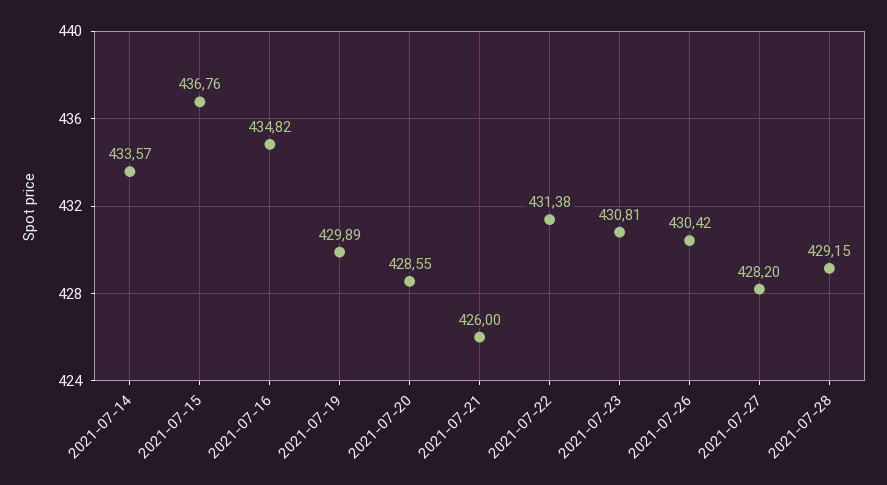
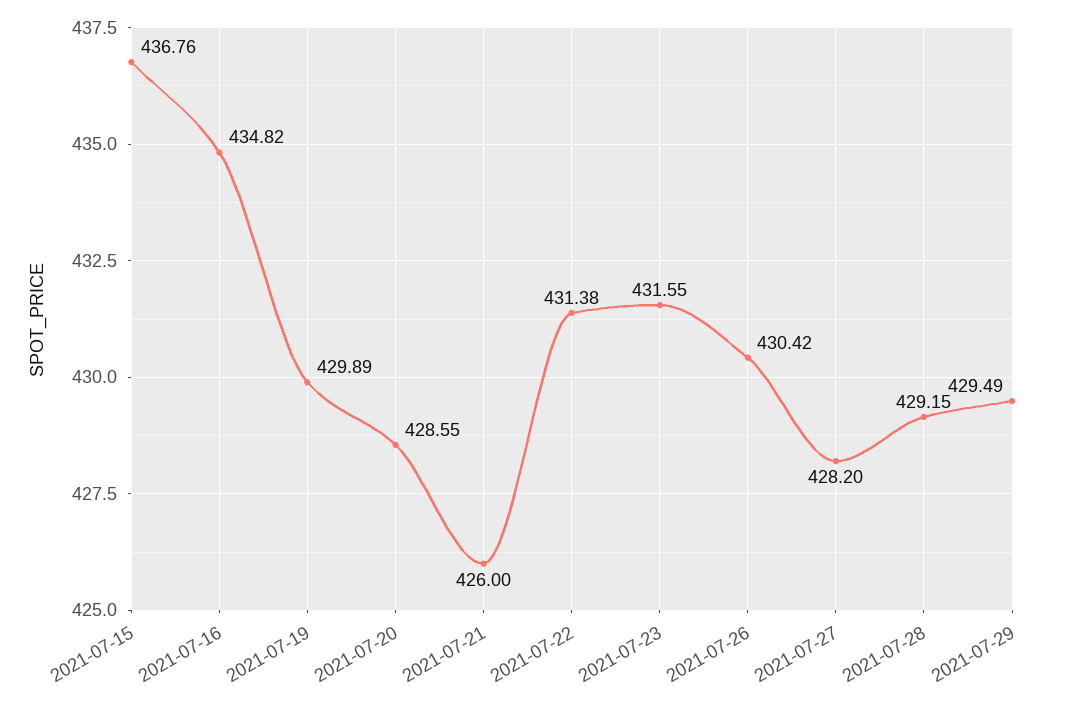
2021-07-14: 433.57 -> none
2021-07-23: 430.81 -> 431.55
2021-07-29: none -> 429.49

